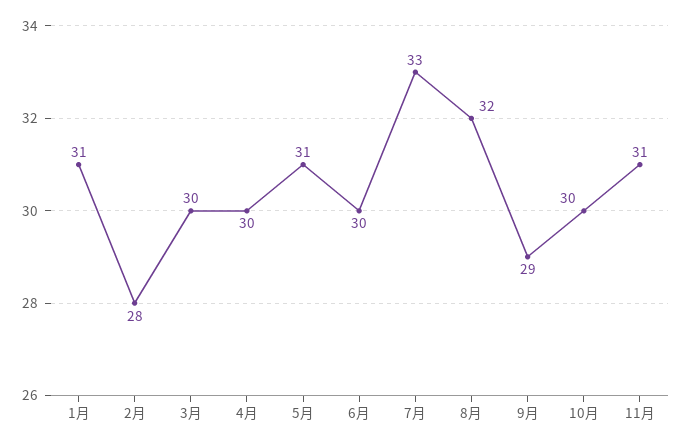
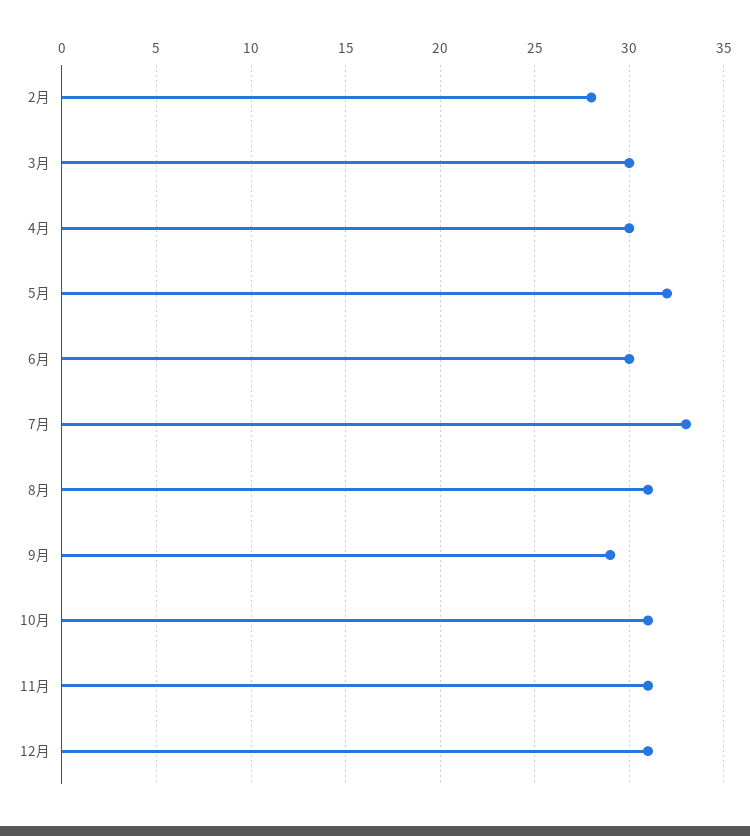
1月: 31 -> none
5月: 31 -> 32
8月: 32 -> 31
10月: 30 -> 31
12月: none -> 31

